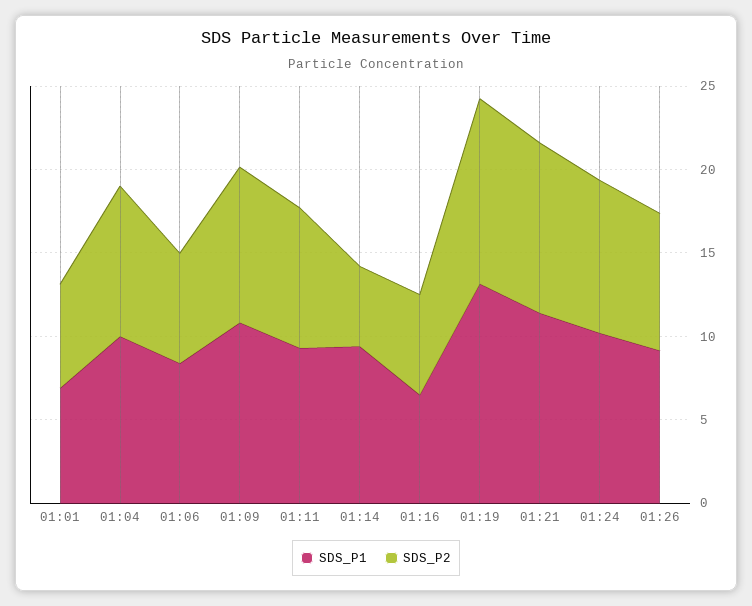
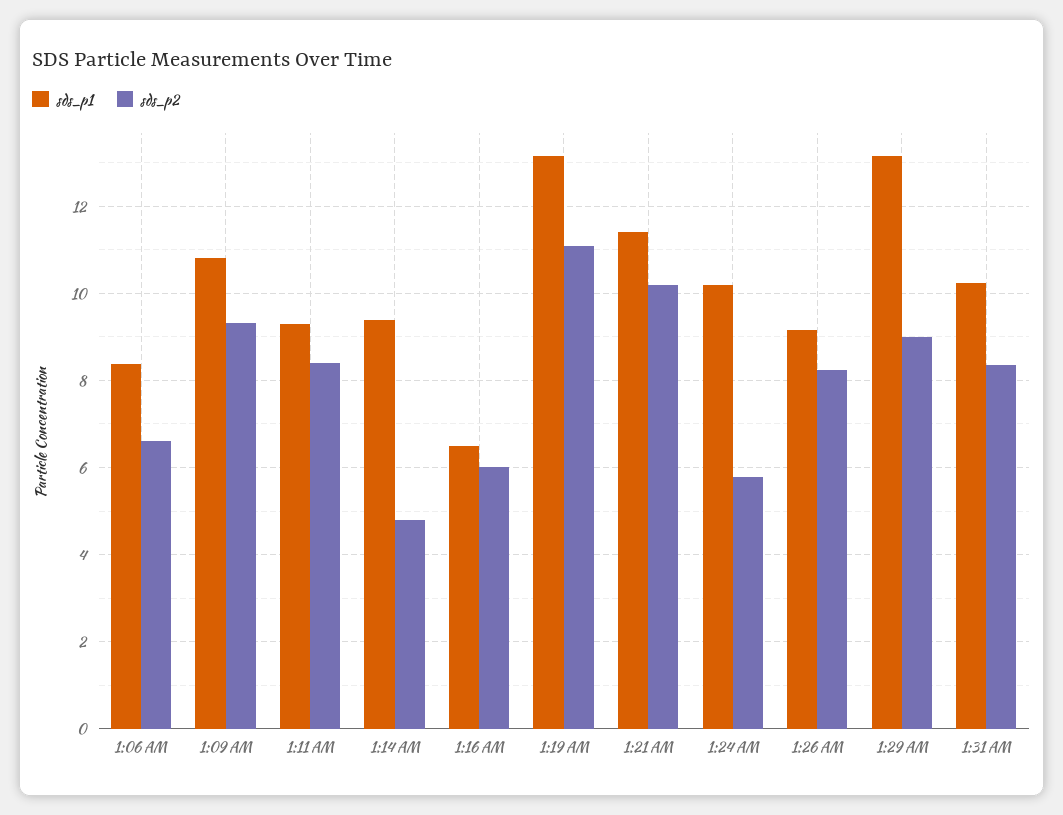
SDS_P1, 01:01: 7 -> none
SDS_P2, 01:01: 6 -> none
SDS_P1, 01:04: 10 -> none
SDS_P2, 01:04: 9 -> none
SDS_P2, 01:24: 9 -> 5.8
SDS_P1, 1:29 AM: none -> 13.2
SDS_P2, 1:29 AM: none -> 9
SDS_P1, 1:31 AM: none -> 10.2
SDS_P2, 1:31 AM: none -> 8.4

